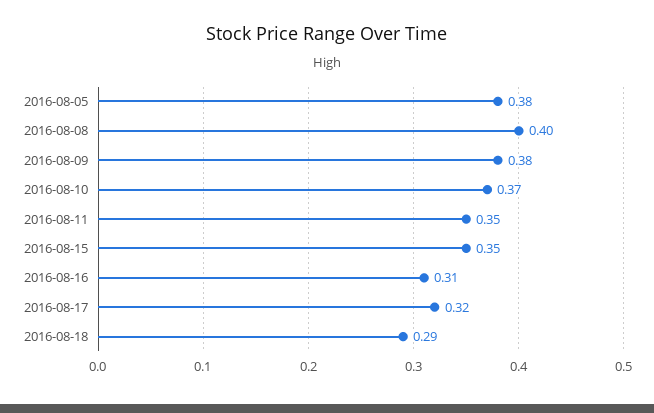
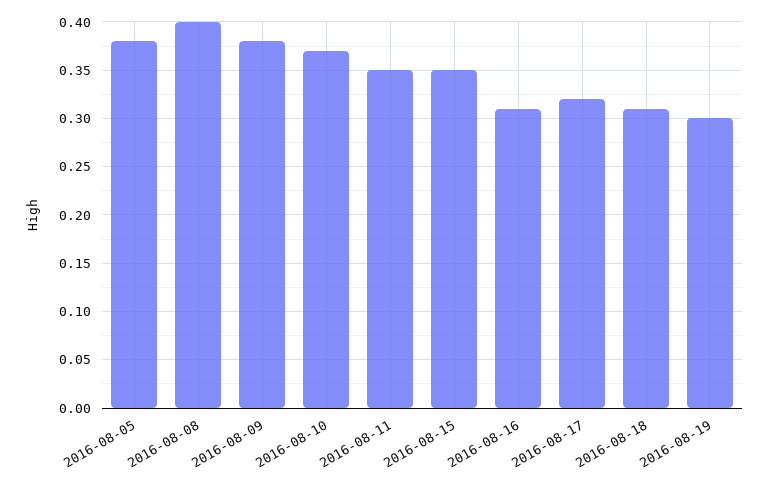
2016-08-18: 0.29 -> 0.31
2016-08-19: none -> 0.3

